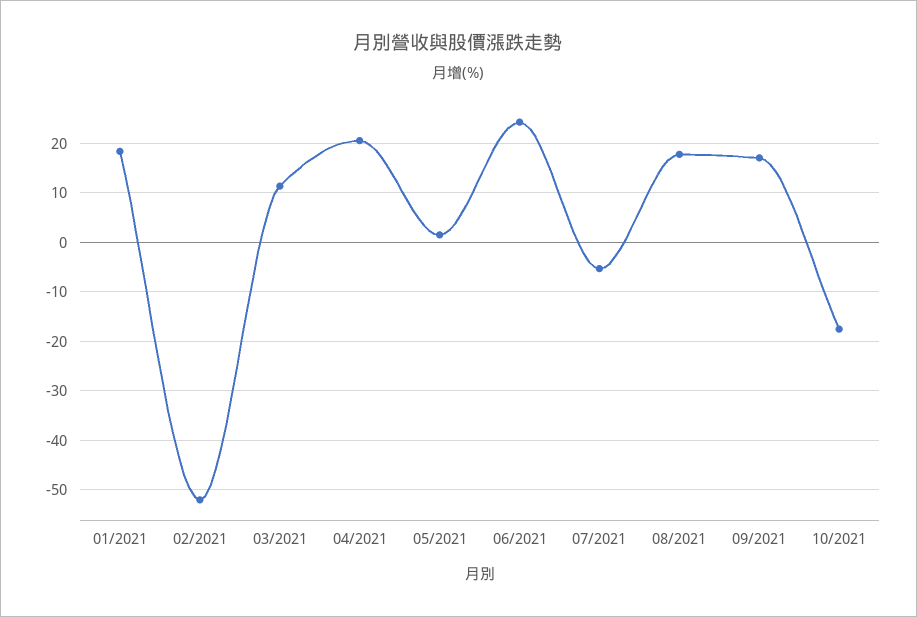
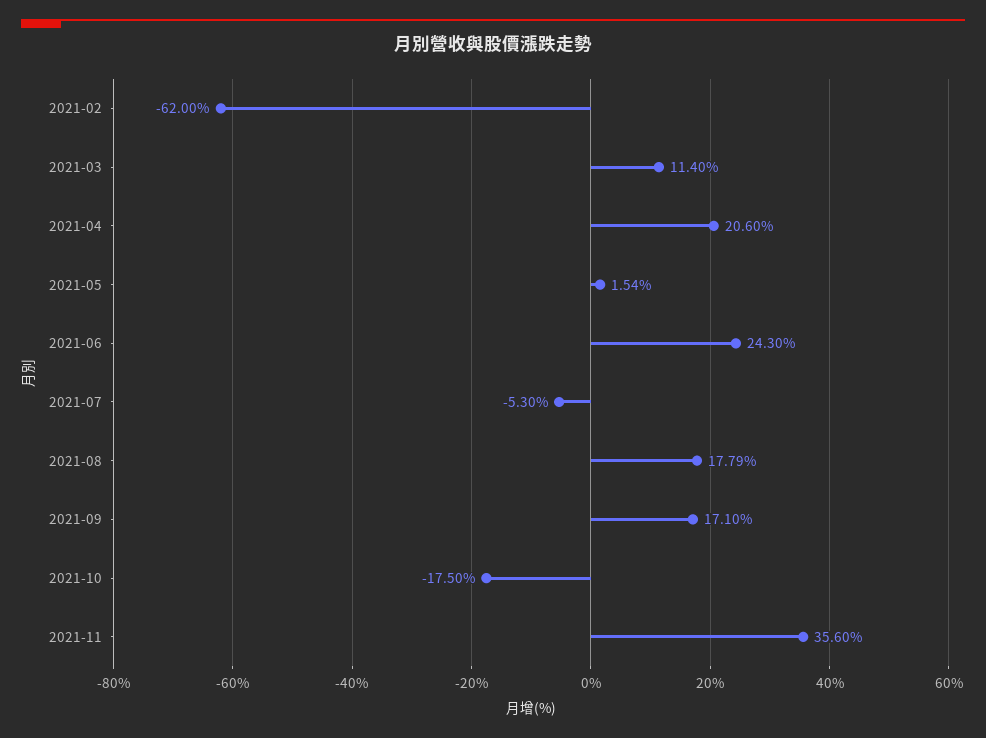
01/2021: 18 -> none
02/2021: -52 -> -62
2021-11: none -> 35.6

